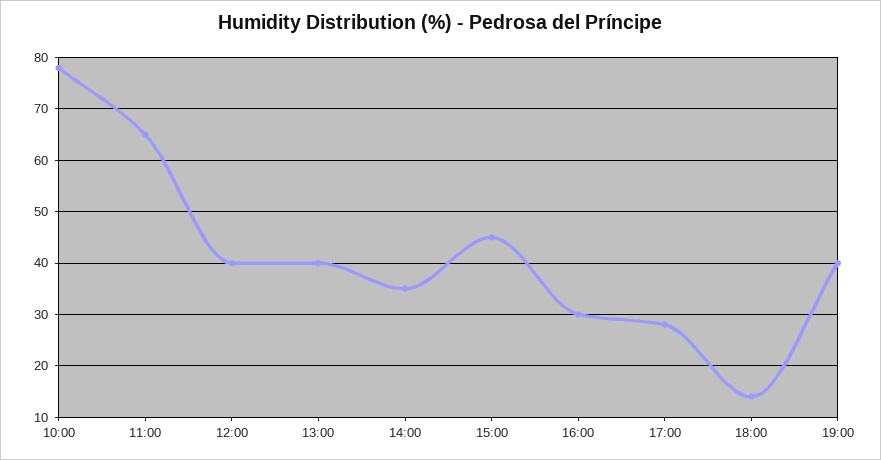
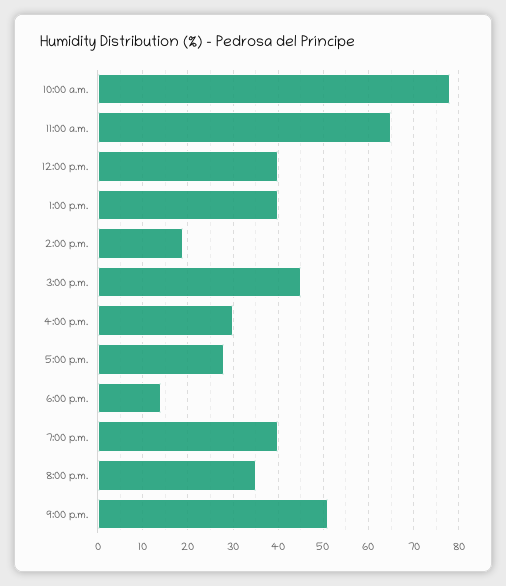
14:00: 35 -> 20
8:00 p.m.: none -> 35
9:00 p.m.: none -> 50

